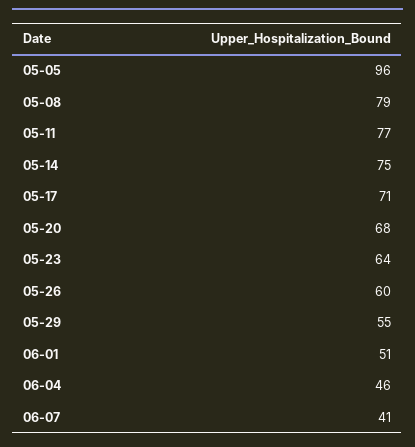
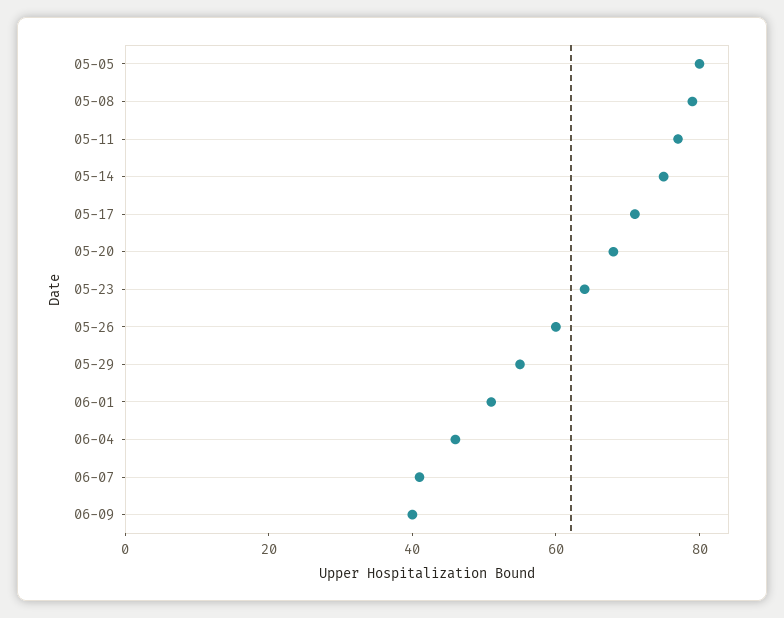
05-05: 96 -> 80
06-09: none -> 40

